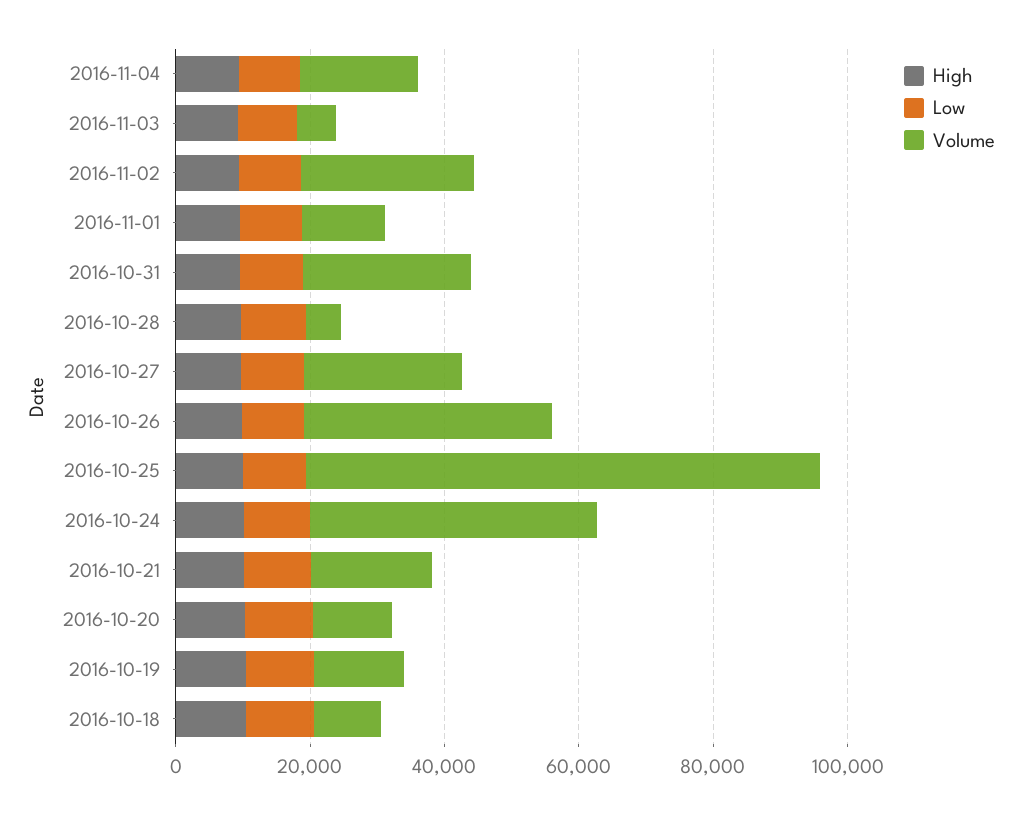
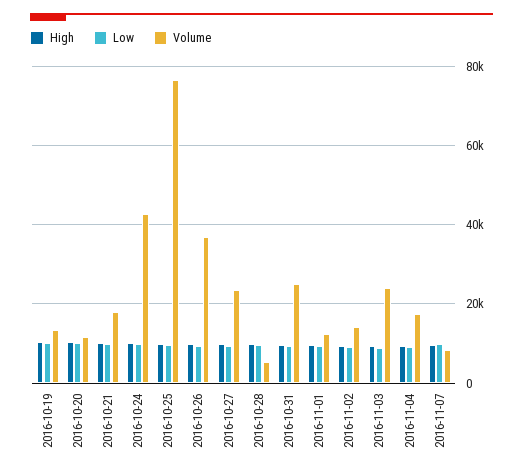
Volume, 2016-11-03: 5000 -> 24000
Volume, 2016-11-02: 25000 -> 14000
High, 2016-10-18: 10000 -> none
Low, 2016-10-18: 10000 -> none
Volume, 2016-10-18: 10000 -> none
High, 2016-11-07: none -> 10000
Low, 2016-11-07: none -> 10000
Volume, 2016-11-07: none -> 8000

